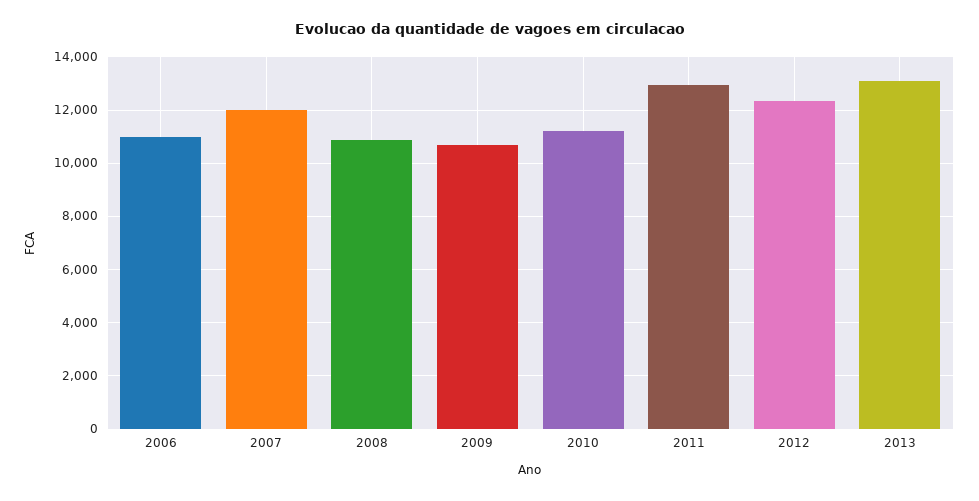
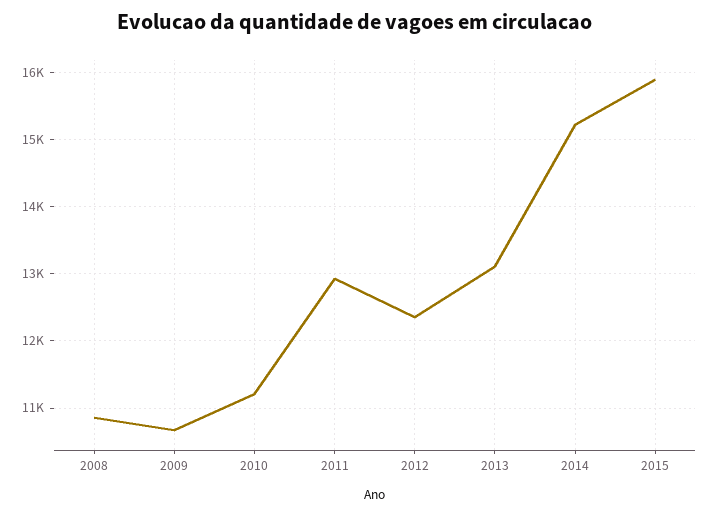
2006: 11000 -> none
2007: 12000 -> none
2014: none -> 15200
2015: none -> 15900

